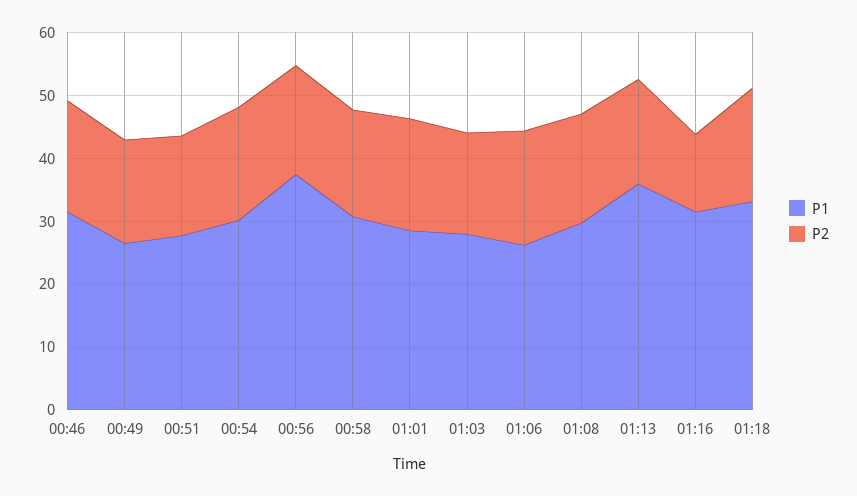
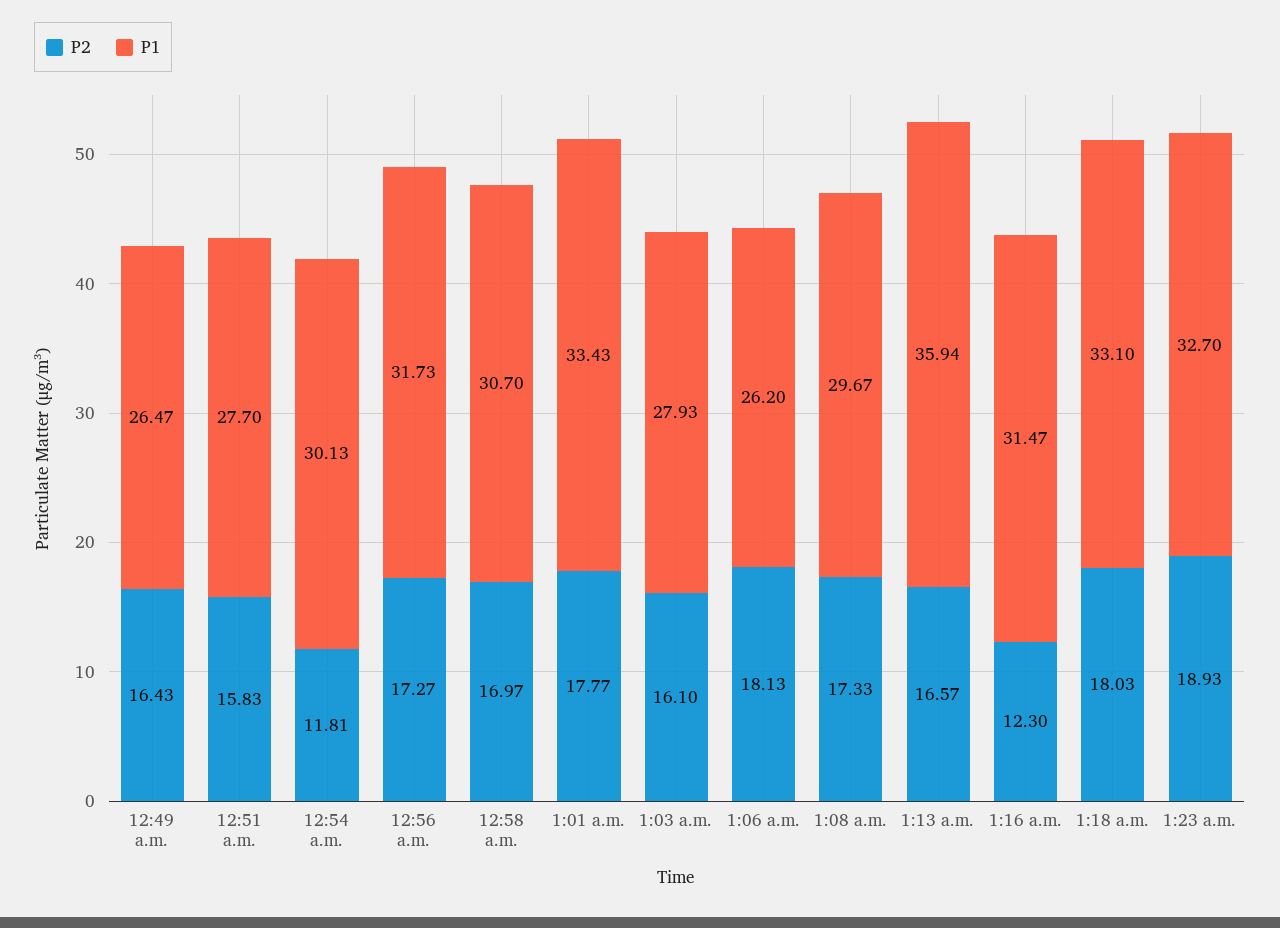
P1, 00:46: 32 -> none
P2, 00:46: 18 -> none
P2, 00:54: 18 -> 11.81
P1, 00:56: 38 -> 31.73
P1, 01:01: 28 -> 33.43
P2, 1:23 a.m.: none -> 18.93
P1, 1:23 a.m.: none -> 32.7

